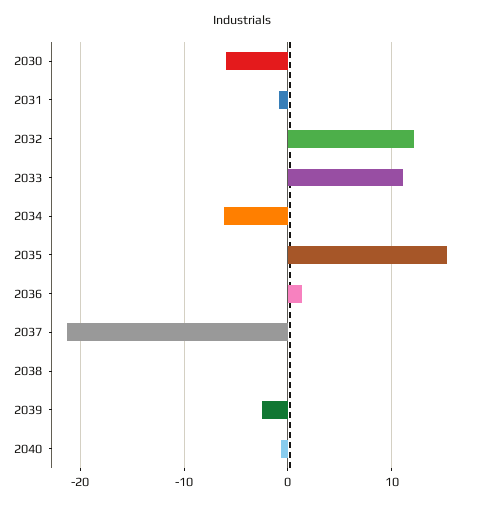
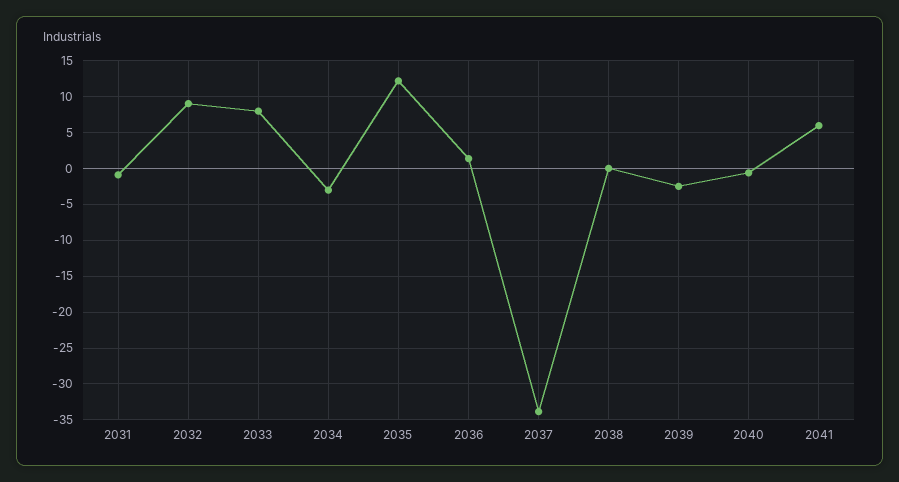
2030: -6 -> none
2032: 12 -> 9
2033: 11 -> 8
2034: -6 -> -3
2035: 15 -> 12
2037: -21 -> -34
2041: none -> 6

